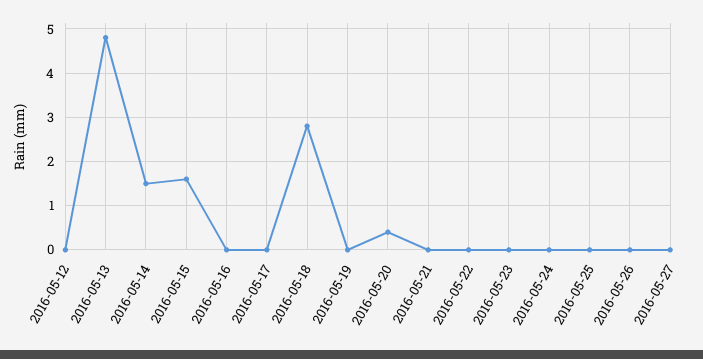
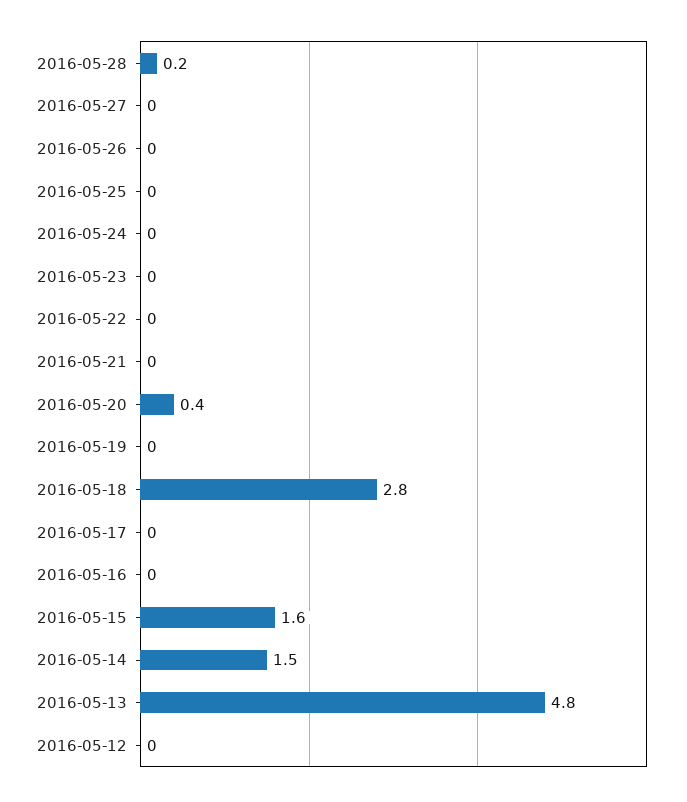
2016-05-28: none -> 0.2

